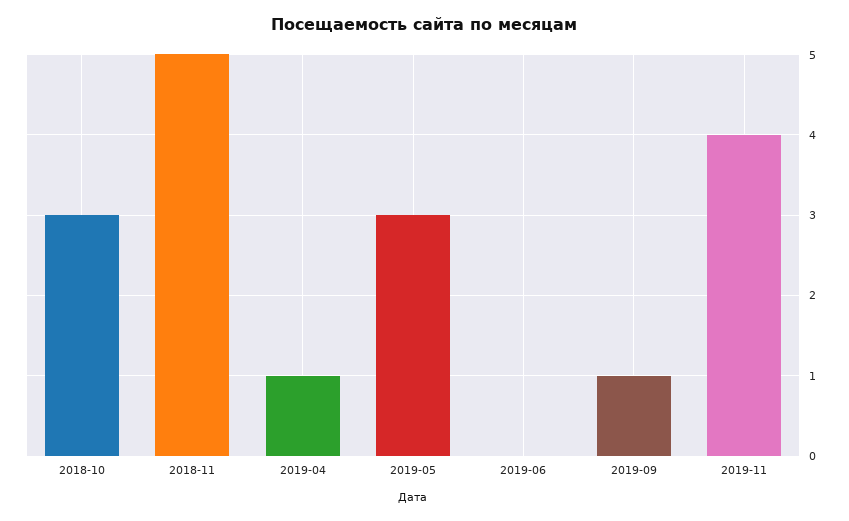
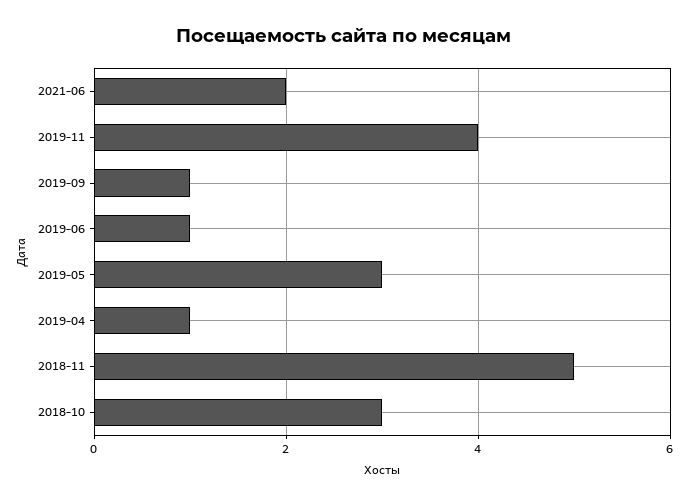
2019-06: 0 -> 1
2021-06: none -> 2

